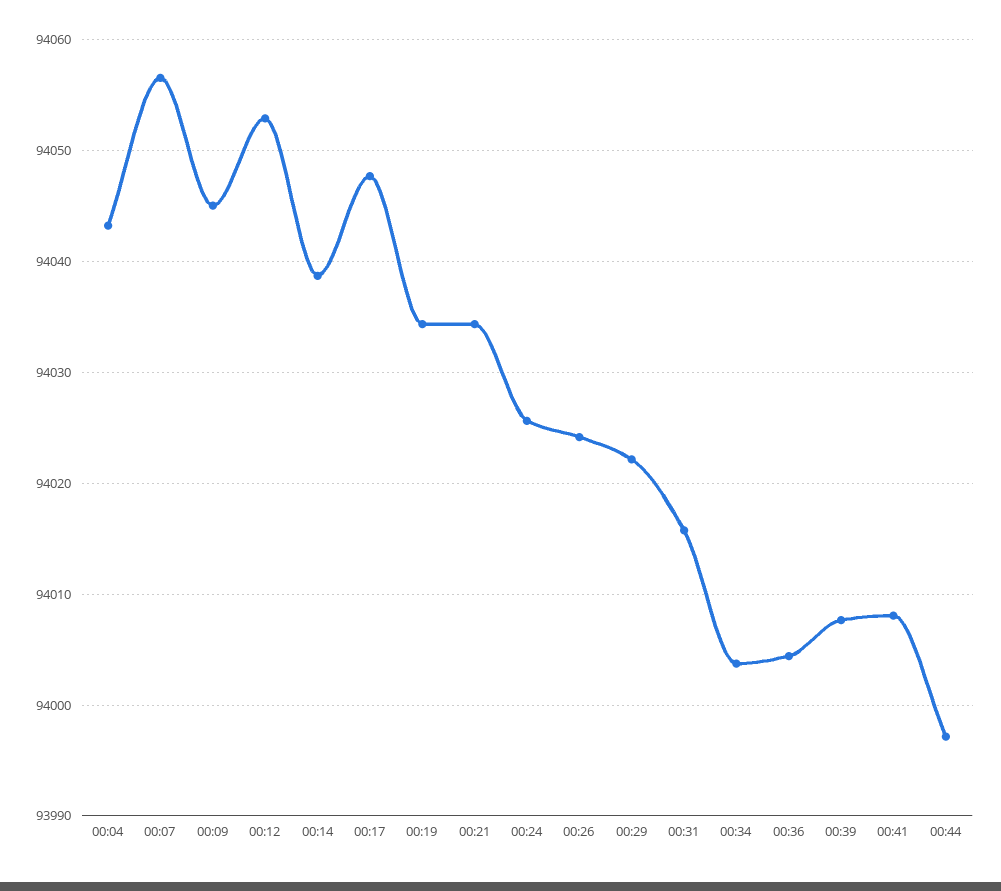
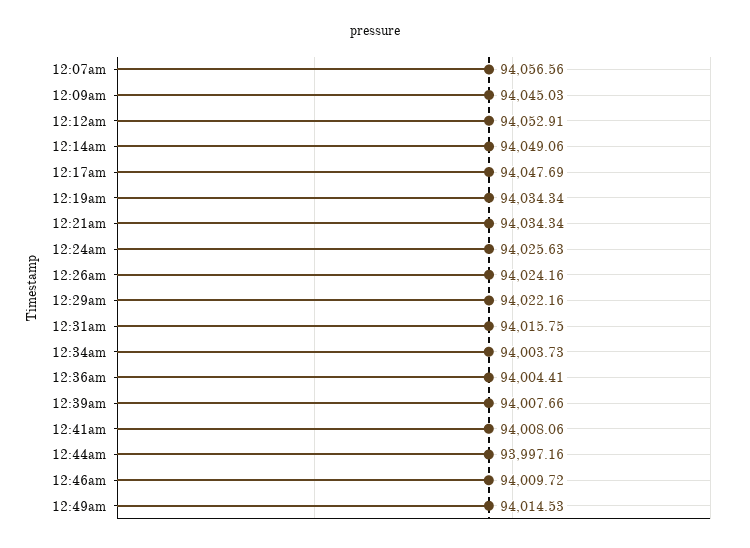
00:04: 94043 -> none
00:14: 94039 -> 94049.06
12:46am: none -> 94009.72
12:49am: none -> 94014.53

